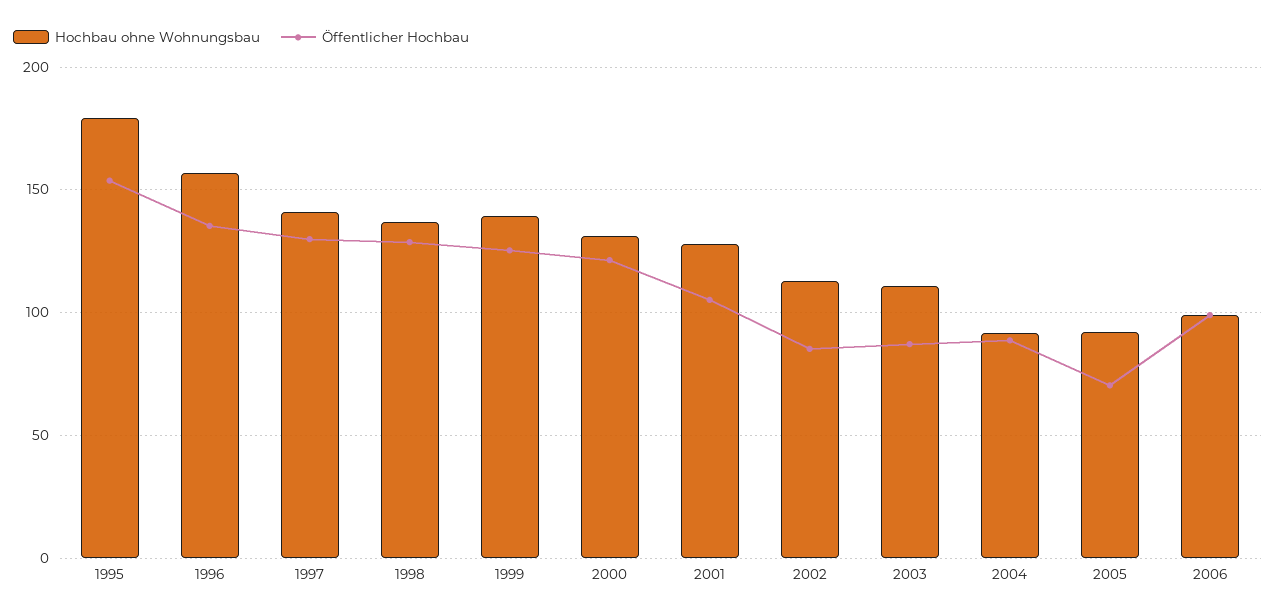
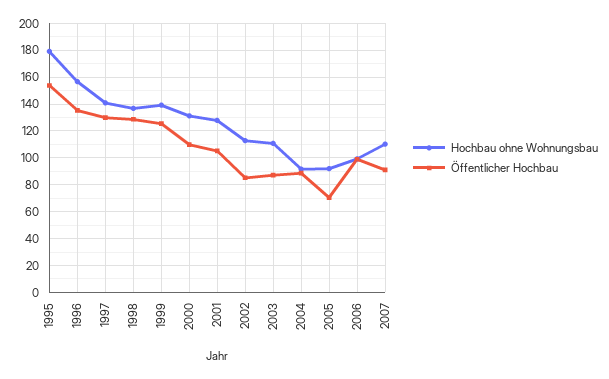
Öffentlicher Hochbau, 2000: 120 -> 110
Hochbau ohne Wohnungsbau, 2007: none -> 110
Öffentlicher Hochbau, 2007: none -> 90

